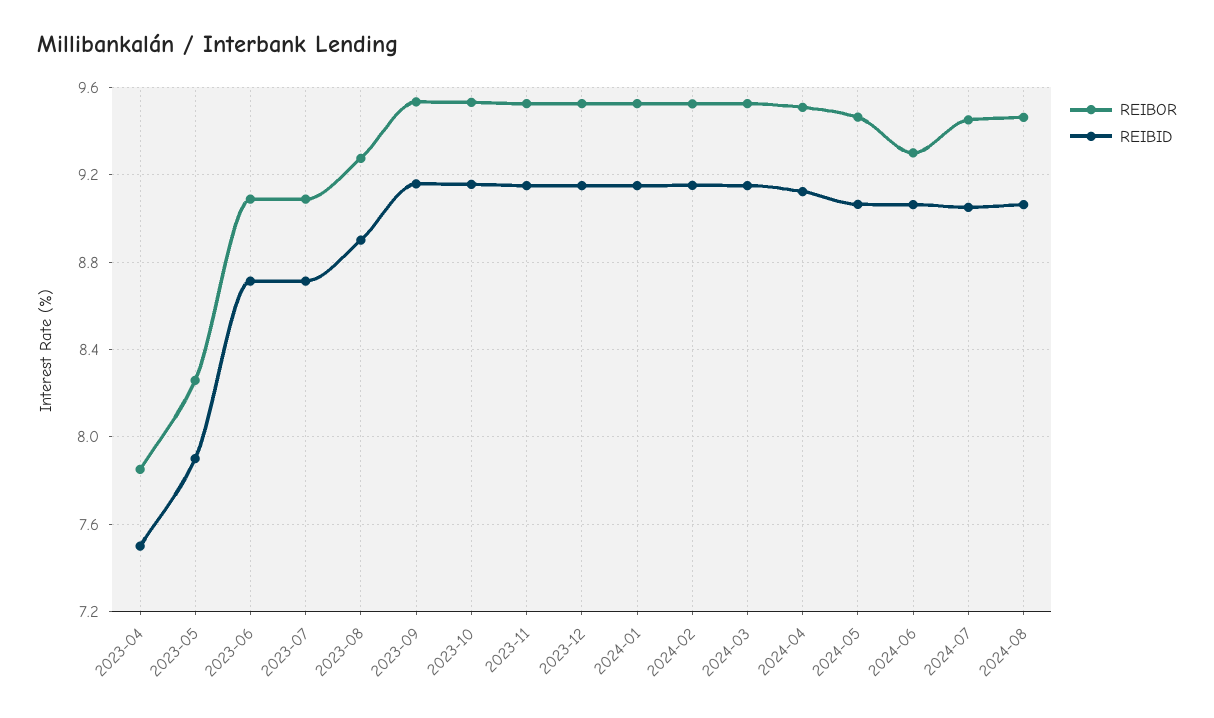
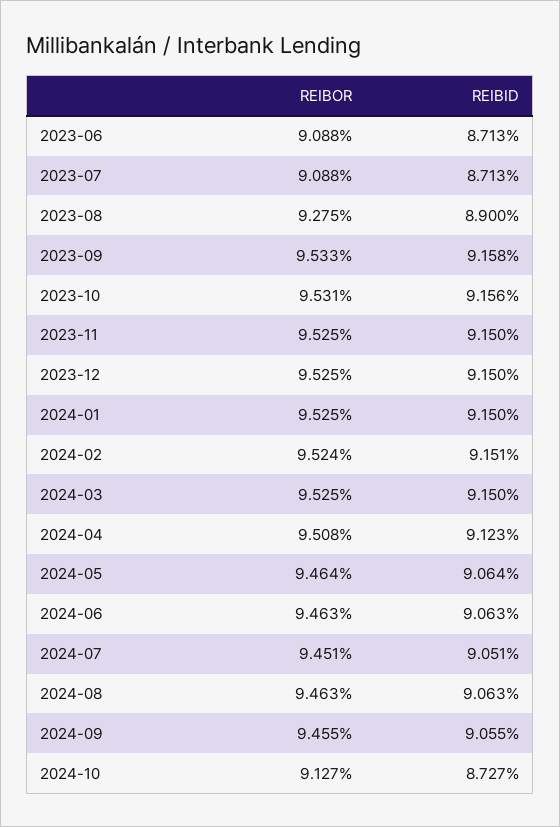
REIBOR, 2023-04: 7.85 -> none
REIBID, 2023-04: 7.5 -> none
REIBOR, 2023-05: 8.25 -> none
REIBID, 2023-05: 7.9 -> none
REIBOR, 2024-06: 9.3 -> 9.463
REIBOR, 2024-09: none -> 9.455
REIBID, 2024-09: none -> 9.055
REIBOR, 2024-10: none -> 9.127
REIBID, 2024-10: none -> 8.727

